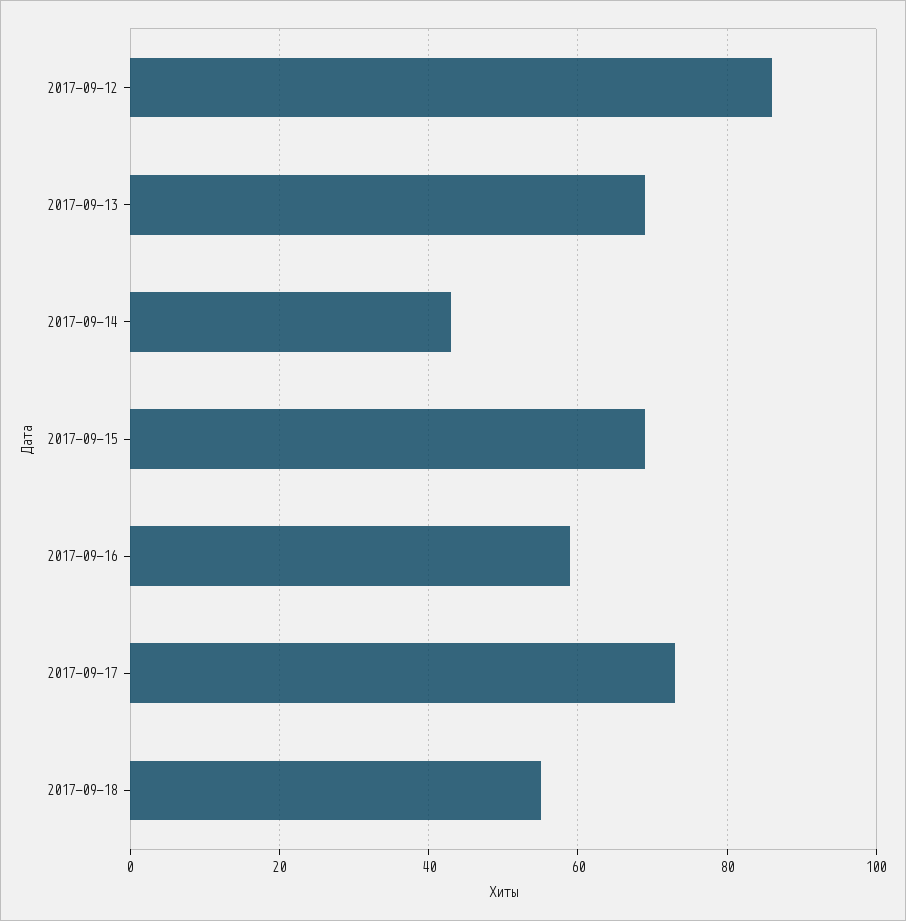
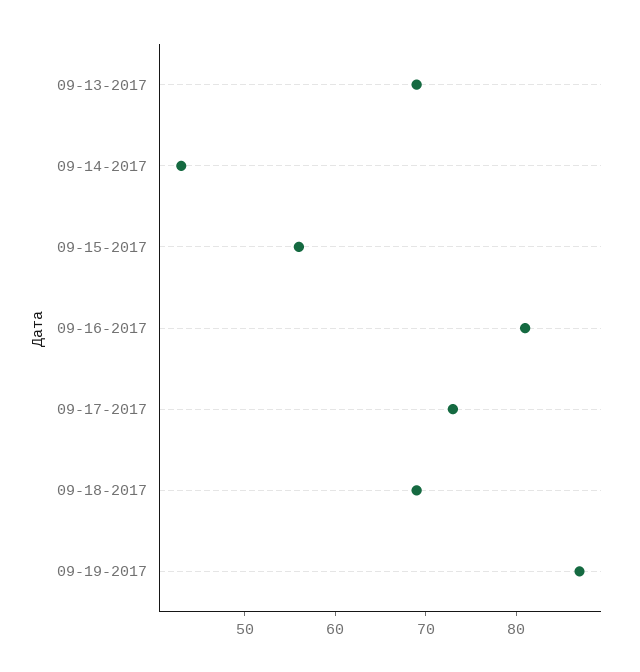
2017-09-12: 85 -> none
2017-09-15: 70 -> 56
2017-09-16: 60 -> 81
2017-09-18: 55 -> 69
09-19-2017: none -> 87

